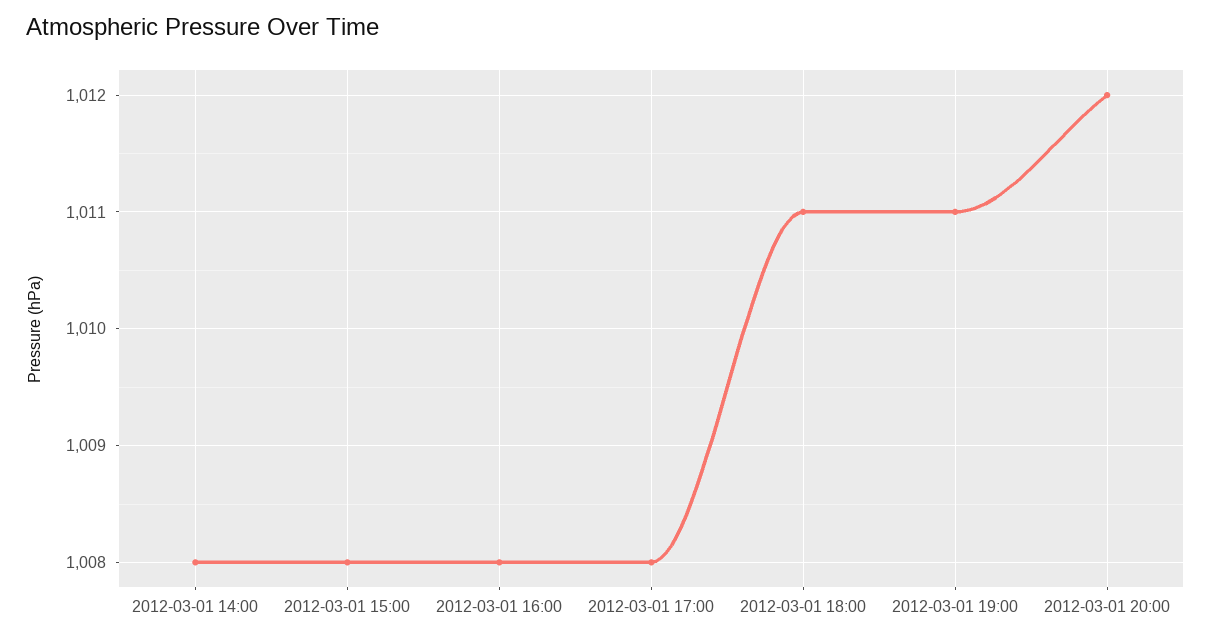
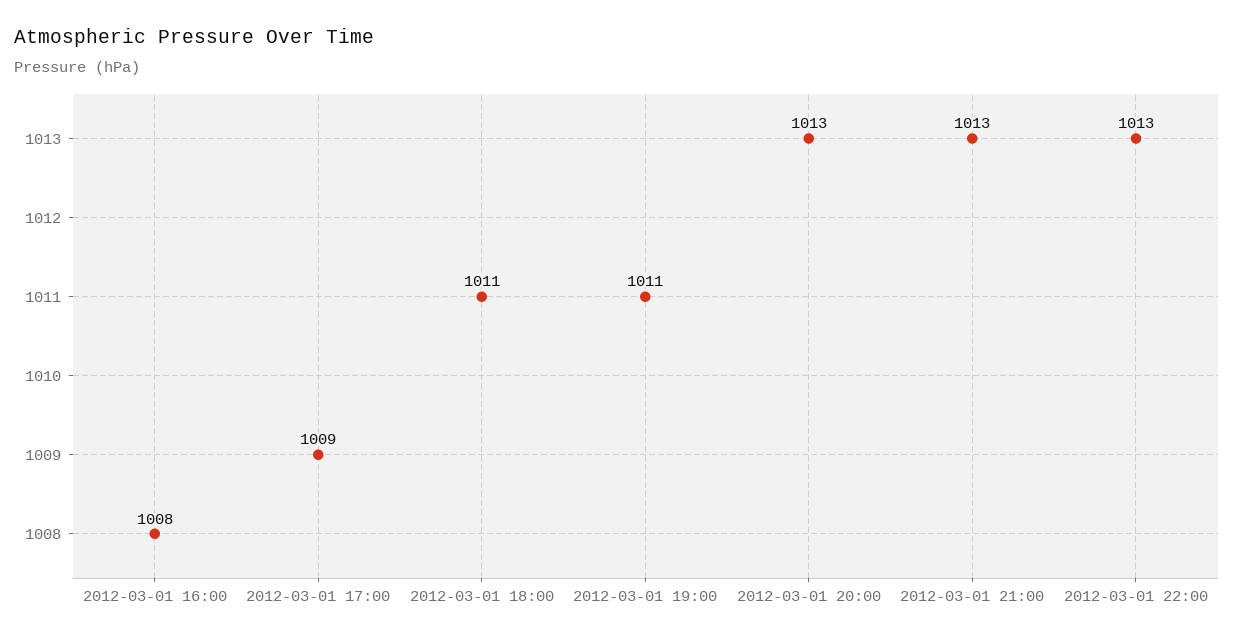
2012-03-01 14:00: 1008 -> none
2012-03-01 15:00: 1008 -> none
2012-03-01 17:00: 1008 -> 1009
2012-03-01 20:00: 1012 -> 1013
2012-03-01 21:00: none -> 1013
2012-03-01 22:00: none -> 1013

